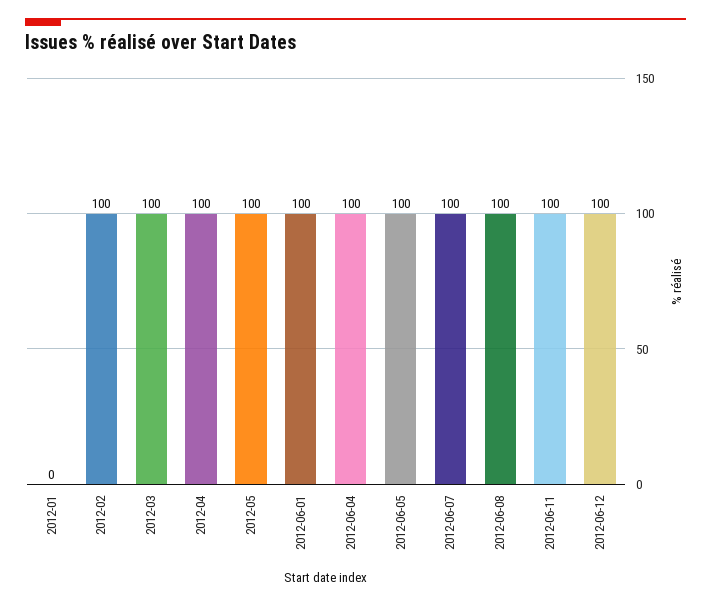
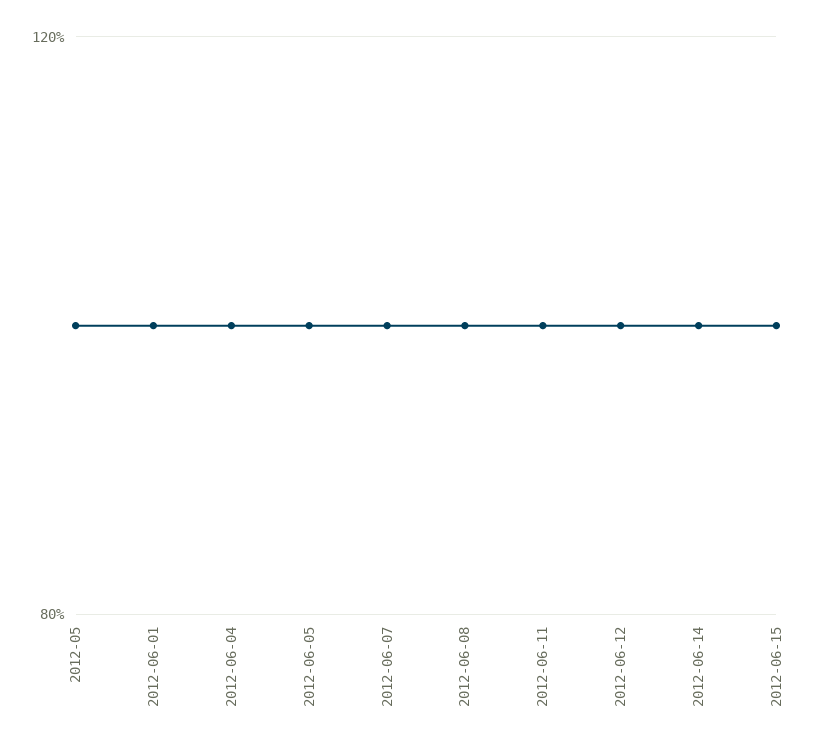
2012-01: 0 -> none
2012-02: 100 -> none
2012-03: 100 -> none
2012-04: 100 -> none
2012-06-14: none -> 100
2012-06-15: none -> 100

